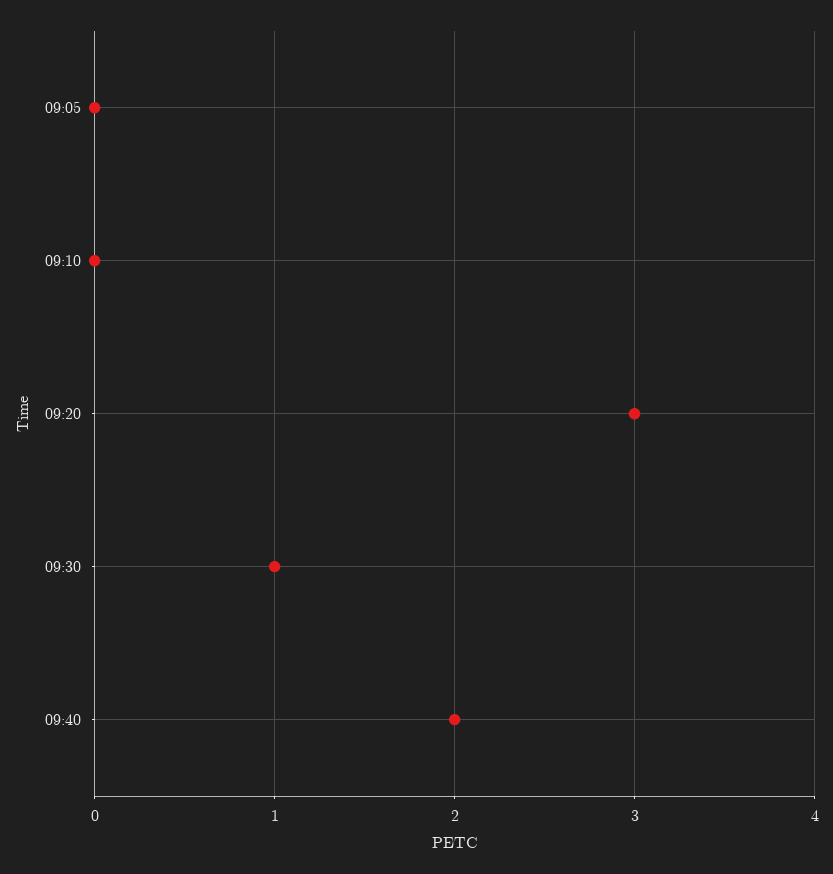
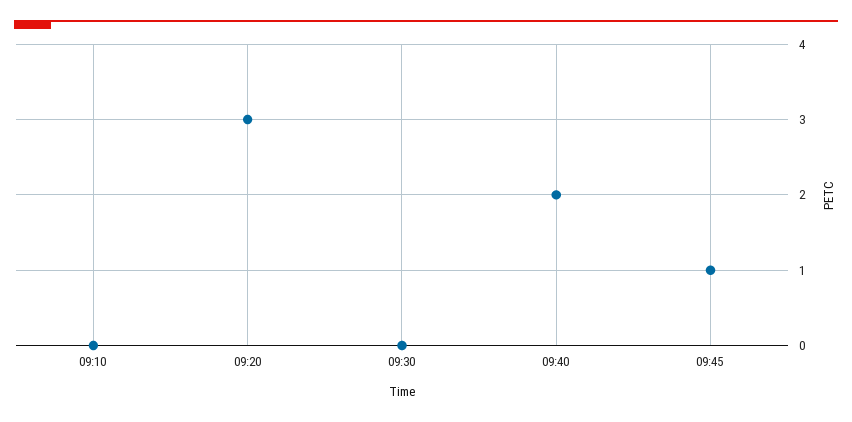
09:05: 0 -> none
09:30: 1 -> 0
09:45: none -> 1

